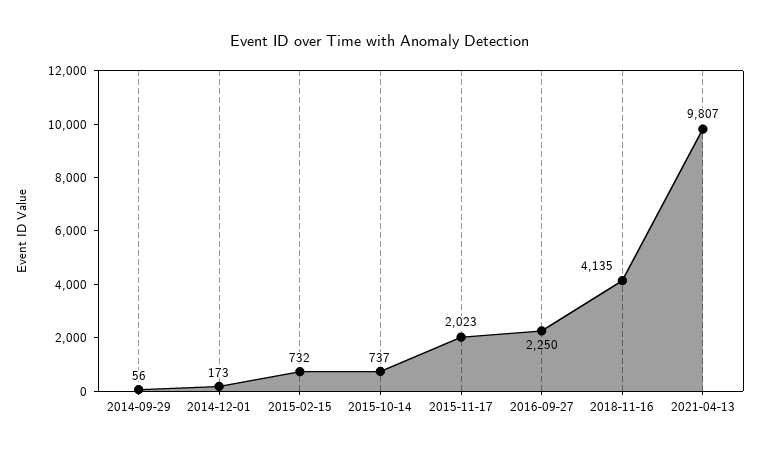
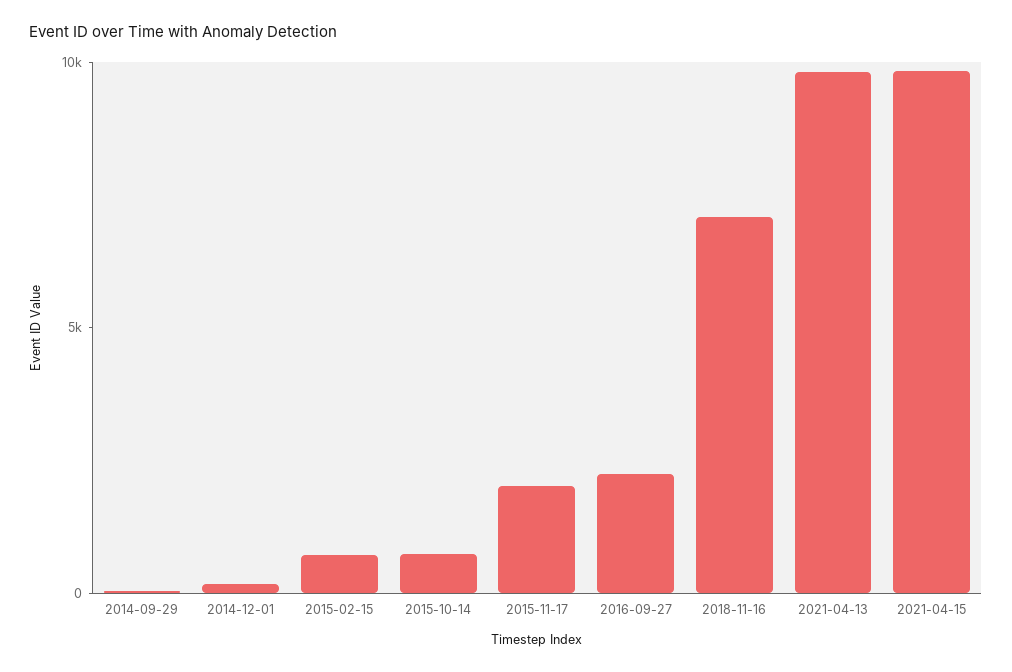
2018-11-16: 4135 -> 7000
2021-04-15: none -> 10000

